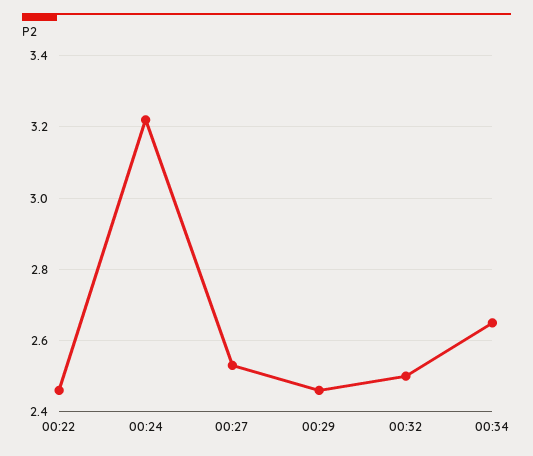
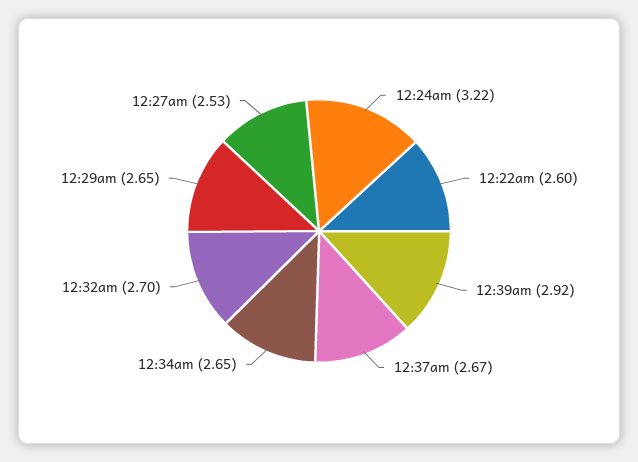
00:22: 2.45 -> 2.6
00:29: 2.45 -> 2.65
00:32: 2.5 -> 2.7
12:39am: none -> 2.92
12:37am: none -> 2.67

